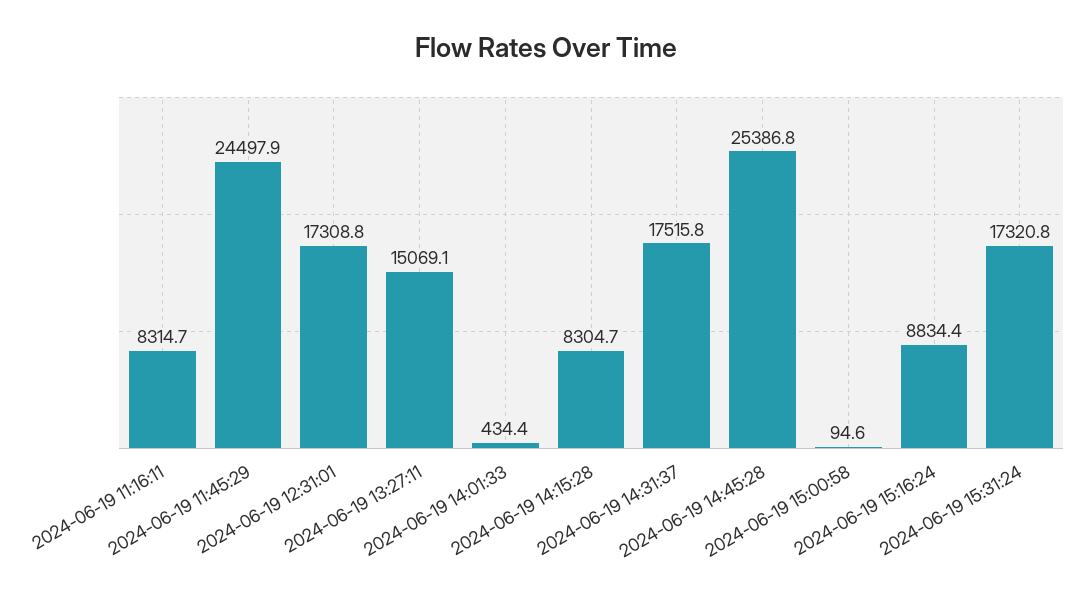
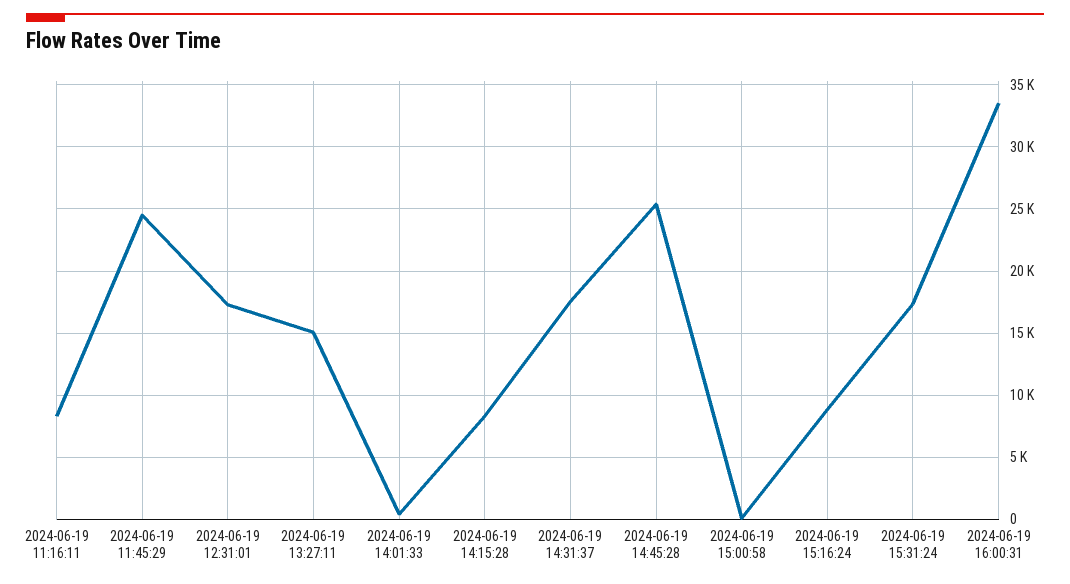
2024-06-19 16:00:31: none -> 33500

